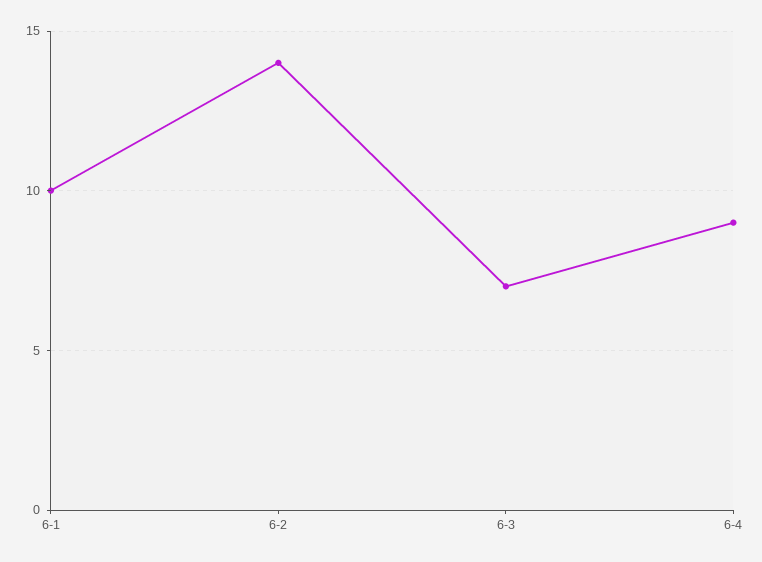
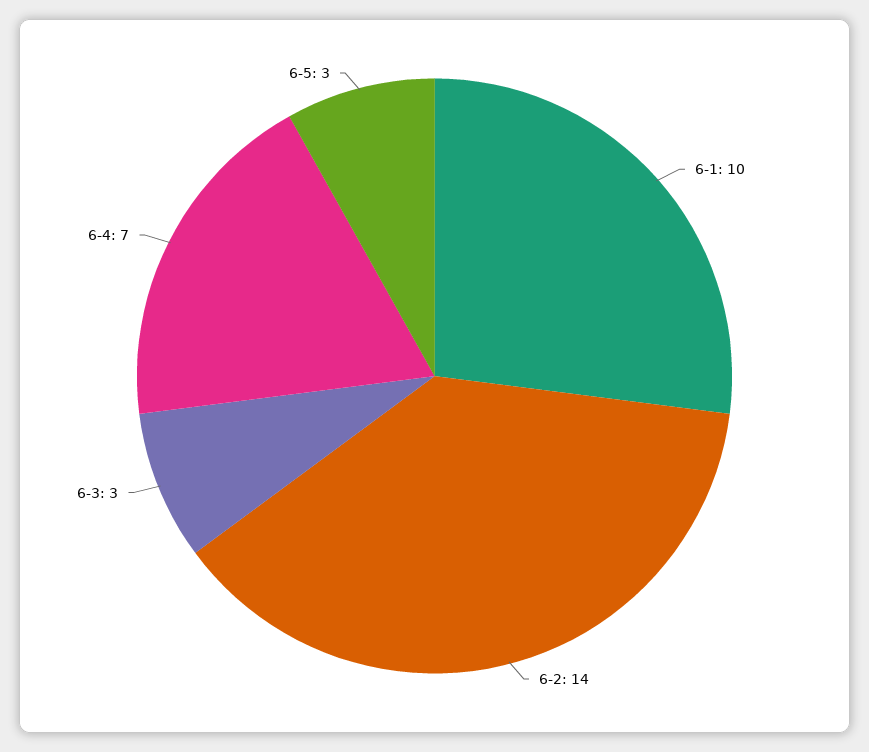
6-3: 7 -> 3
6-4: 9 -> 7
6-5: none -> 3

